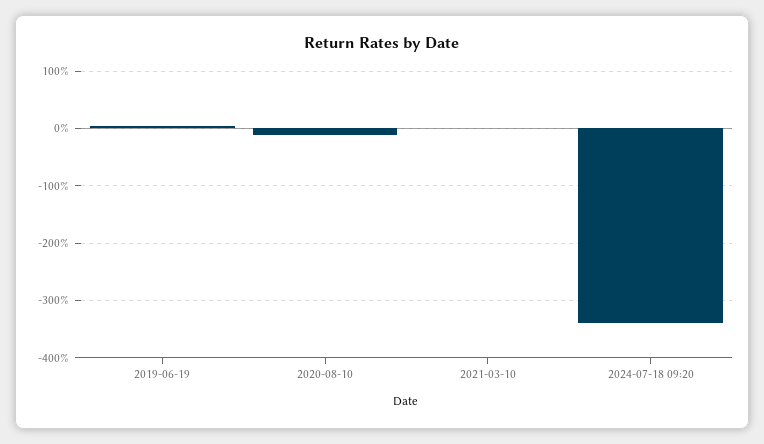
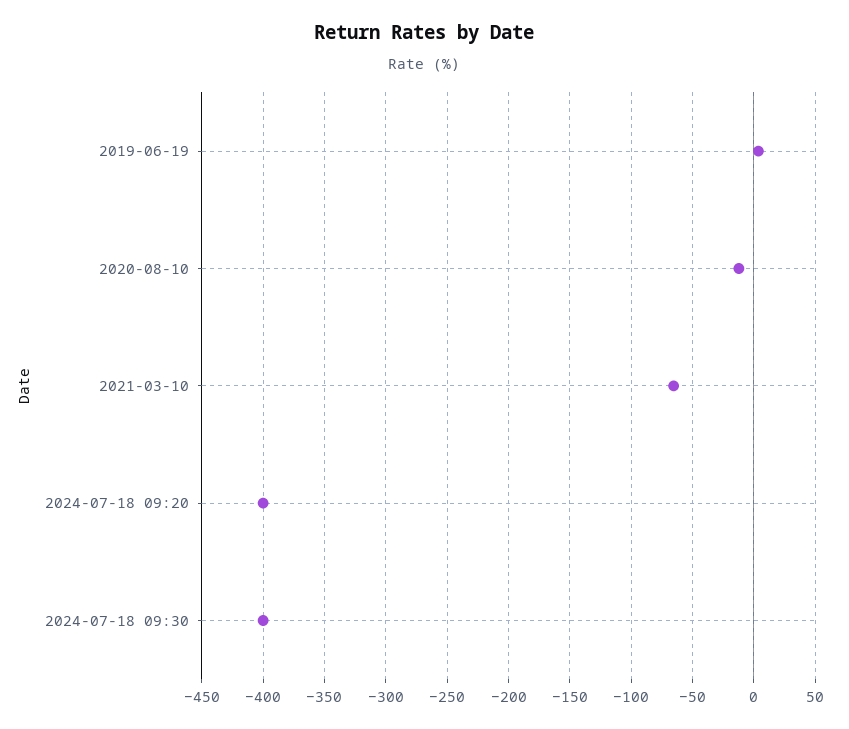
2021-03-10: 0 -> -65
2024-07-18 09:20: -340 -> -400
2024-07-18 09:30: none -> -400

